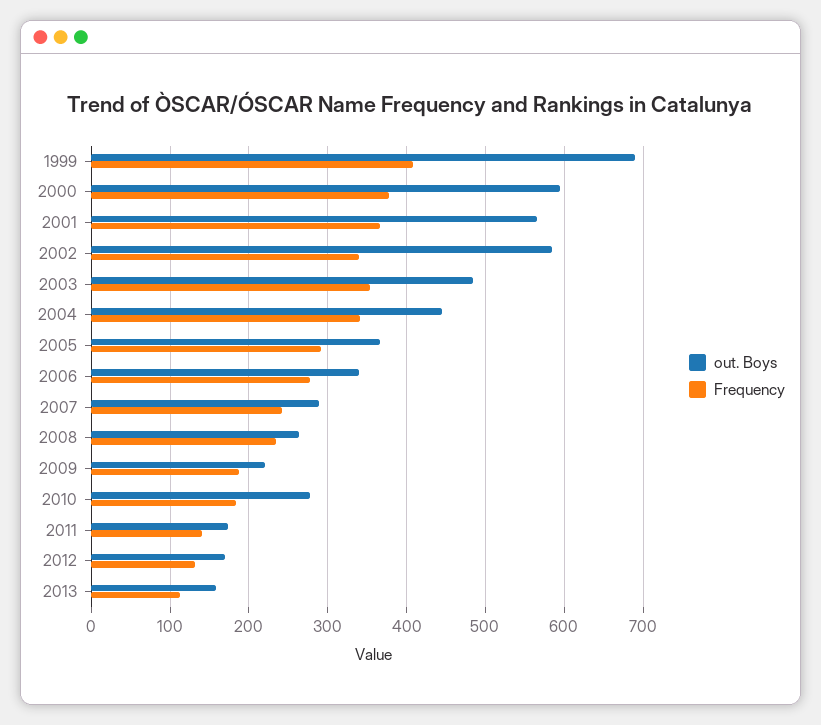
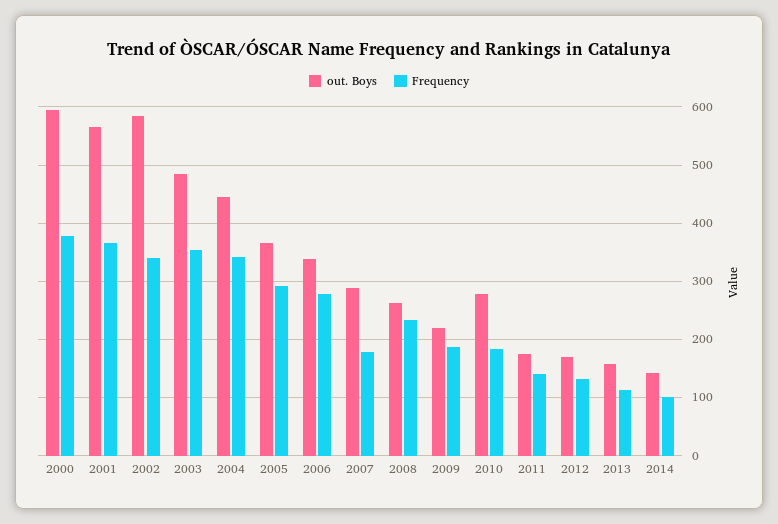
out. Boys, 1999: 690 -> none
Frequency, 1999: 410 -> none
Frequency, 2007: 240 -> 180
out. Boys, 2014: none -> 140
Frequency, 2014: none -> 100

